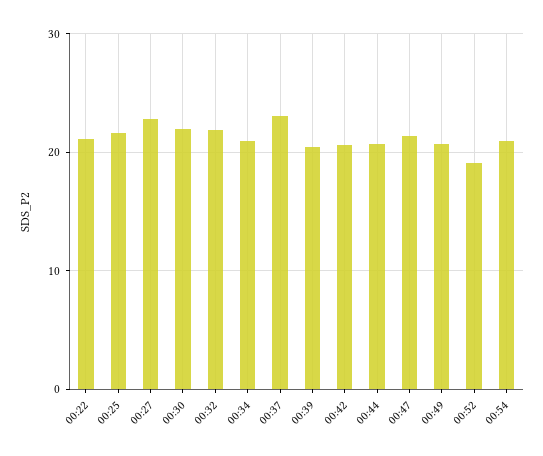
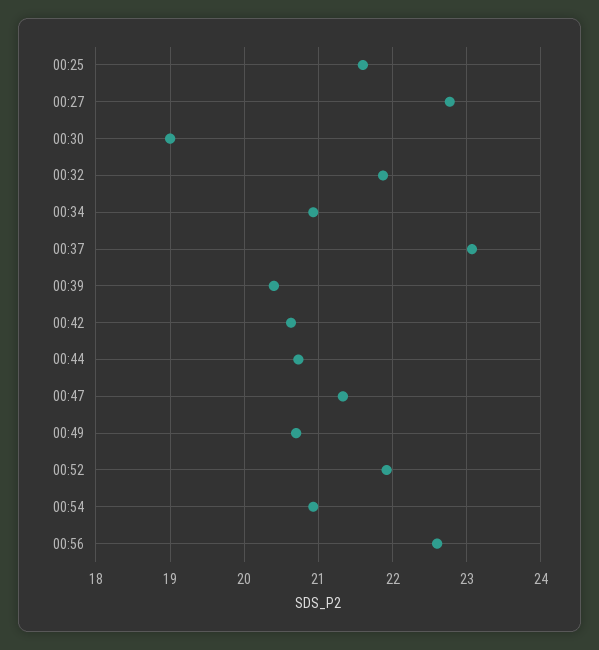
00:22: 21 -> none
00:30: 22 -> 19
00:52: 19 -> 21.9
00:56: none -> 22.6

